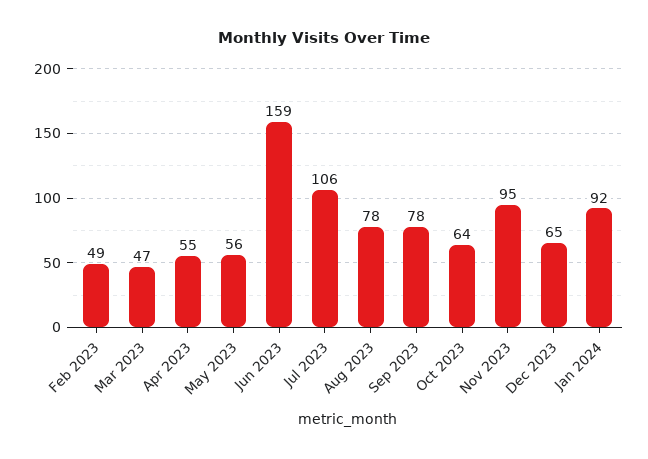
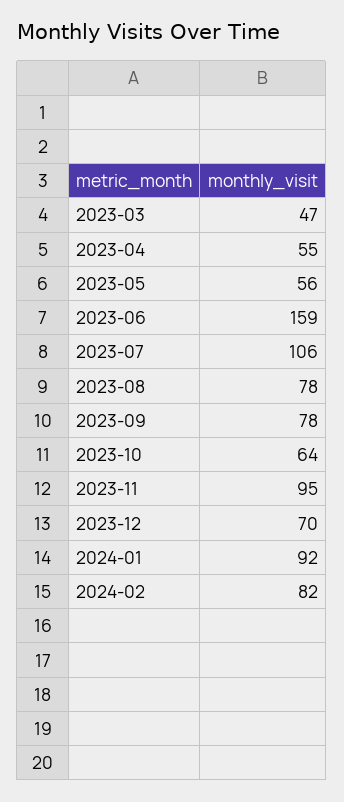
Feb 2023: 49 -> none
Dec 2023: 65 -> 70
2024-02: none -> 82

